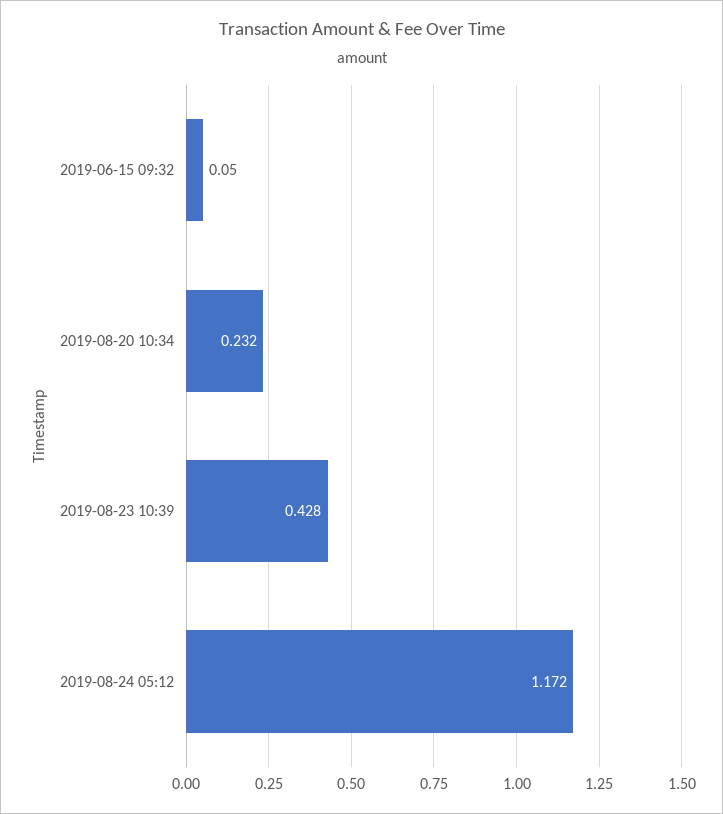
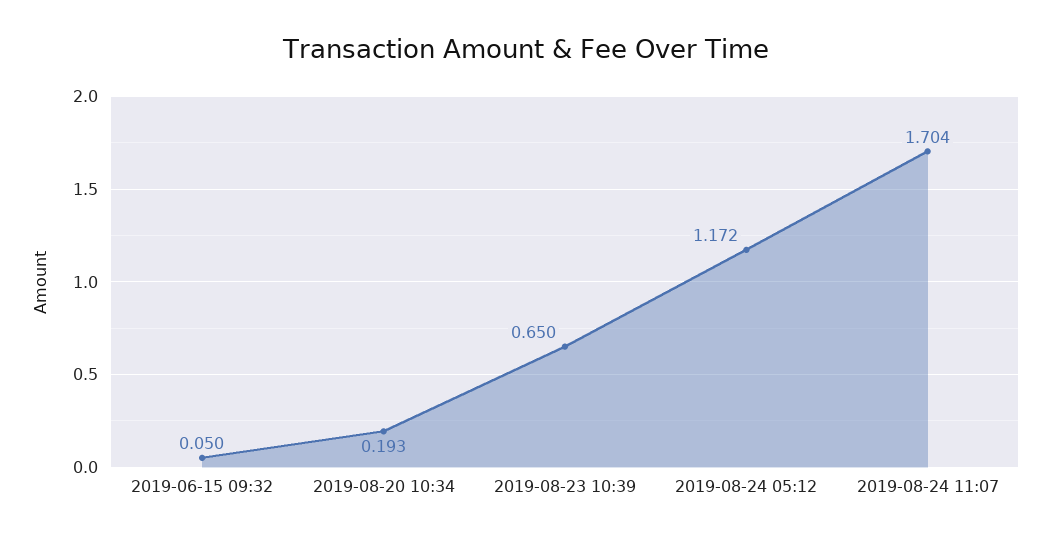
2019-08-20 10:34: 0.232 -> 0.193
2019-08-23 10:39: 0.428 -> 0.65
2019-08-24 11:07: none -> 1.704

